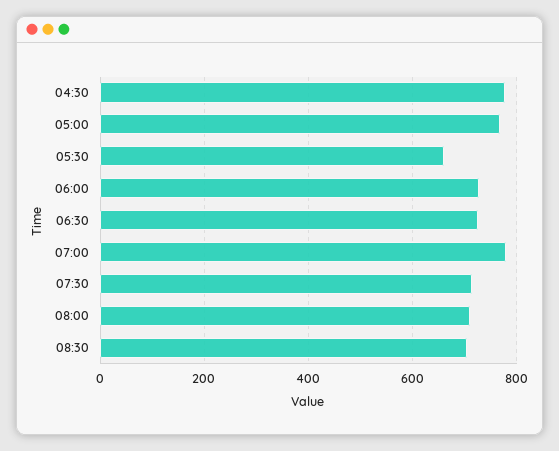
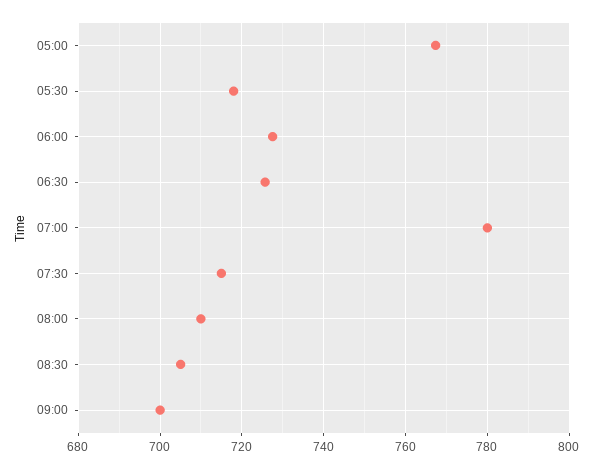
04:30: 780 -> none
05:30: 660 -> 718
09:00: none -> 700

